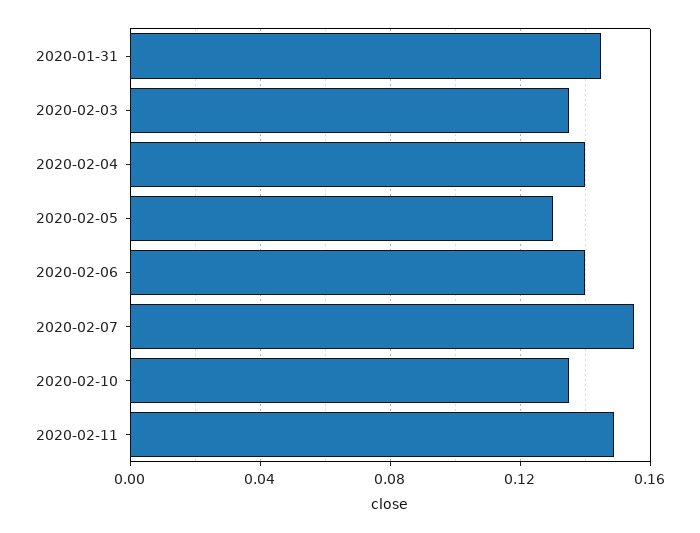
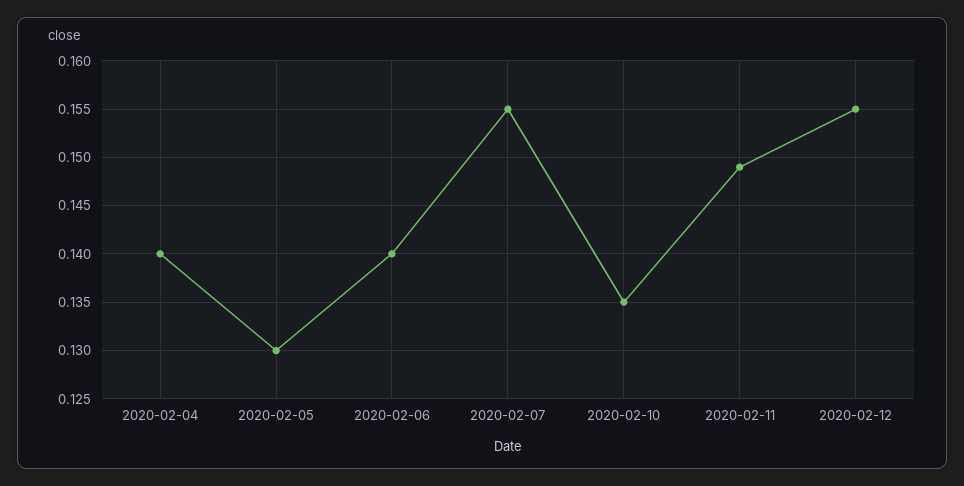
2020-01-31: 0.145 -> none
2020-02-03: 0.135 -> none
2020-02-12: none -> 0.155

